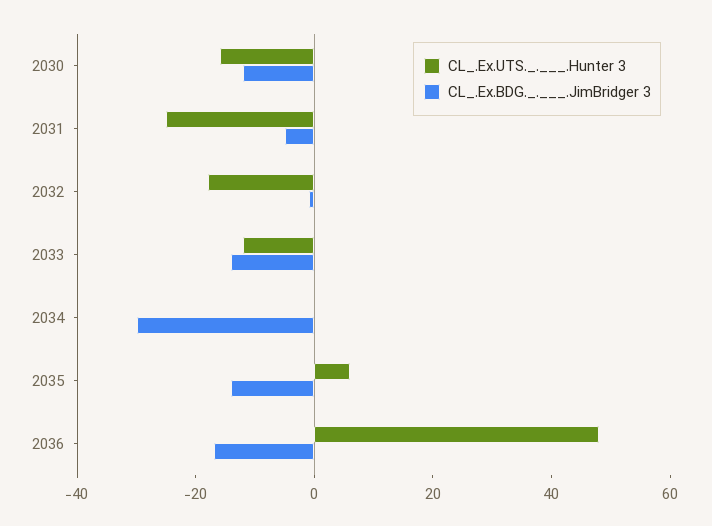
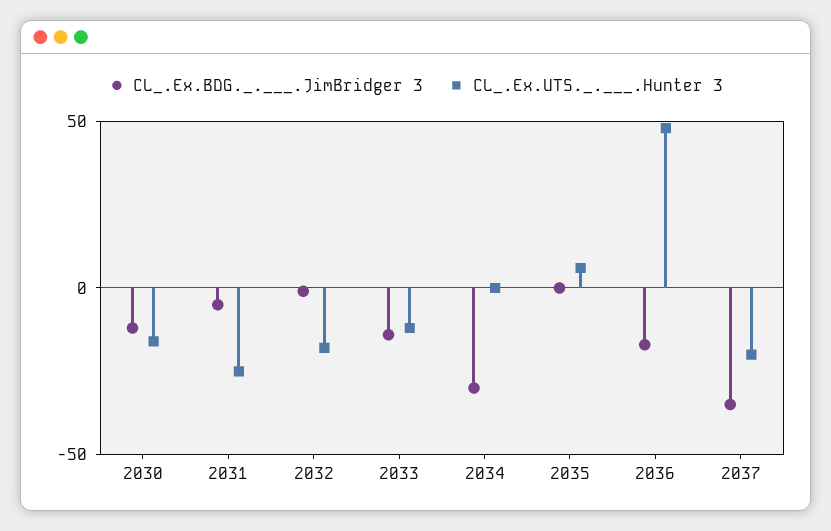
CL_.Ex.BDG._.___.JimBridger 3, 2035: -15 -> 0
CL_.Ex.BDG._.___.JimBridger 3, 2037: none -> -35
CL_.Ex.UTS._.___.Hunter 3, 2037: none -> -20

